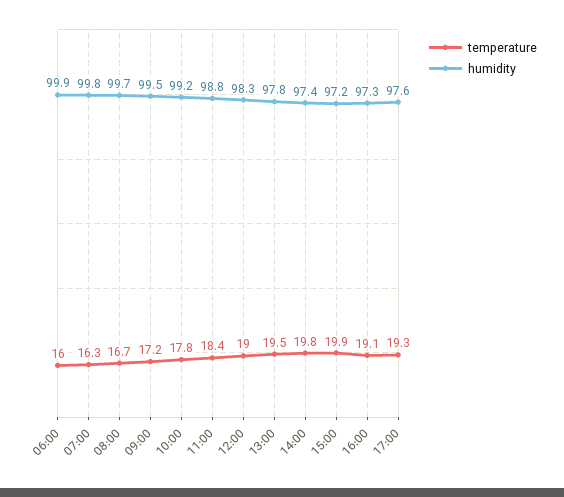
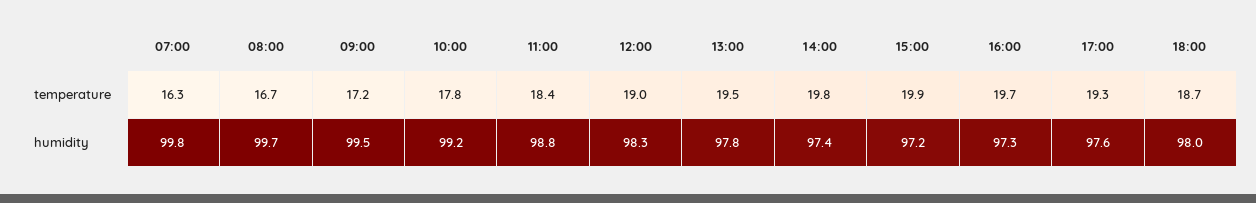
temperature, 06:00: 16 -> none
humidity, 06:00: 99.9 -> none
temperature, 16:00: 19.1 -> 19.7
temperature, 18:00: none -> 18.7
humidity, 18:00: none -> 98

